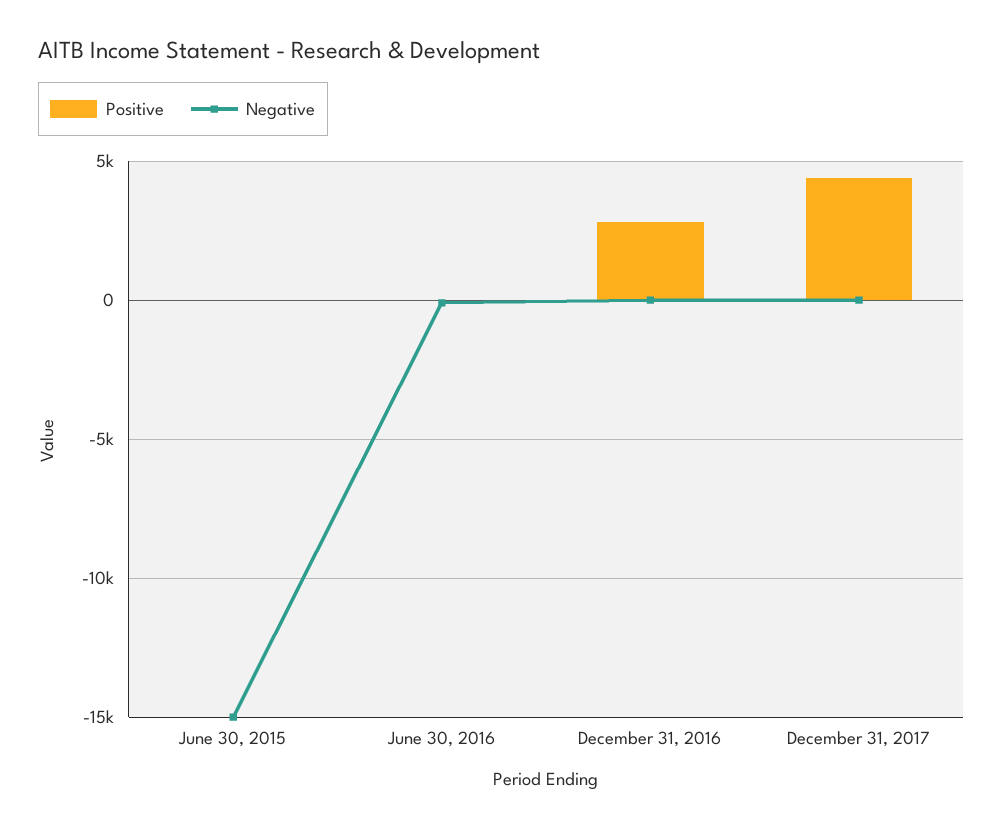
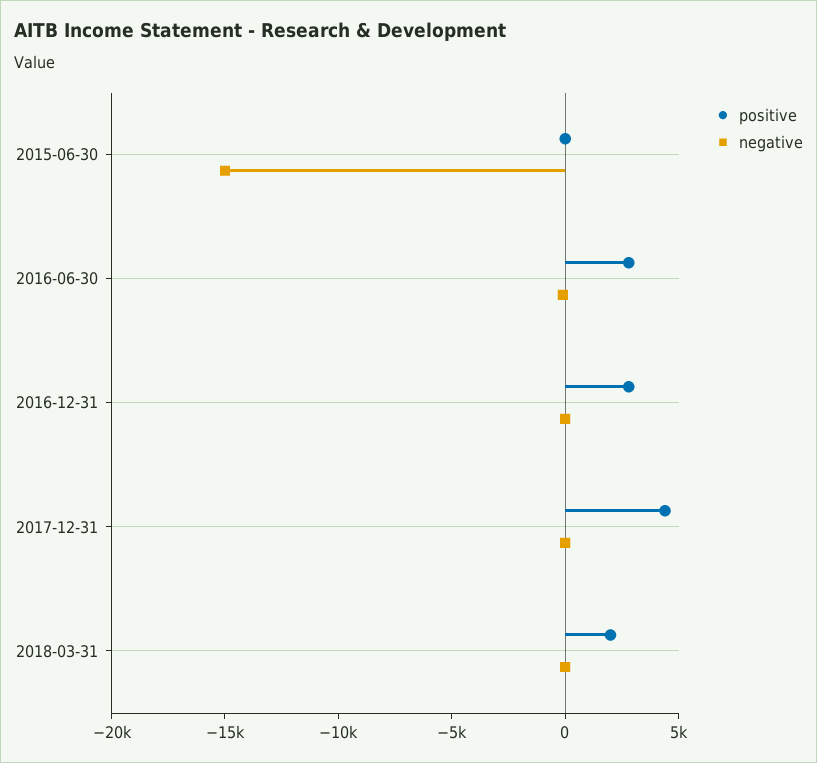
Positive, June 30, 2016: 0 -> 3000
Positive, 2018-03-31: none -> 2000
Negative, 2018-03-31: none -> 0

